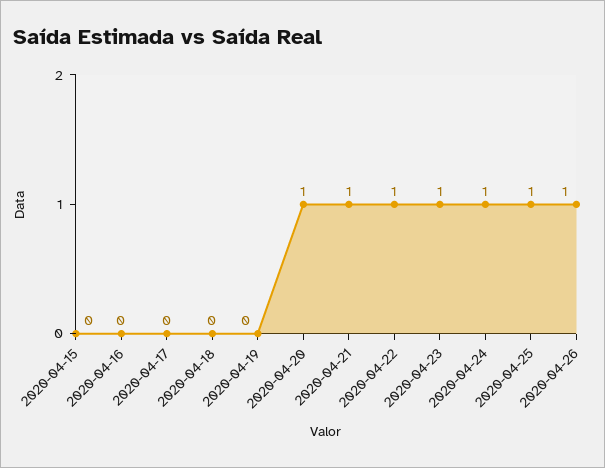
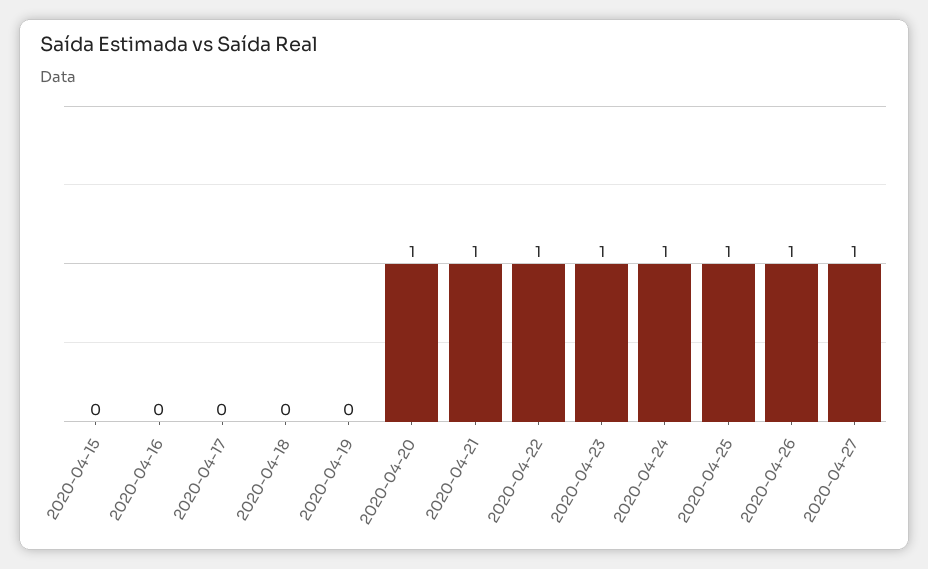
2020-04-27: none -> 1

